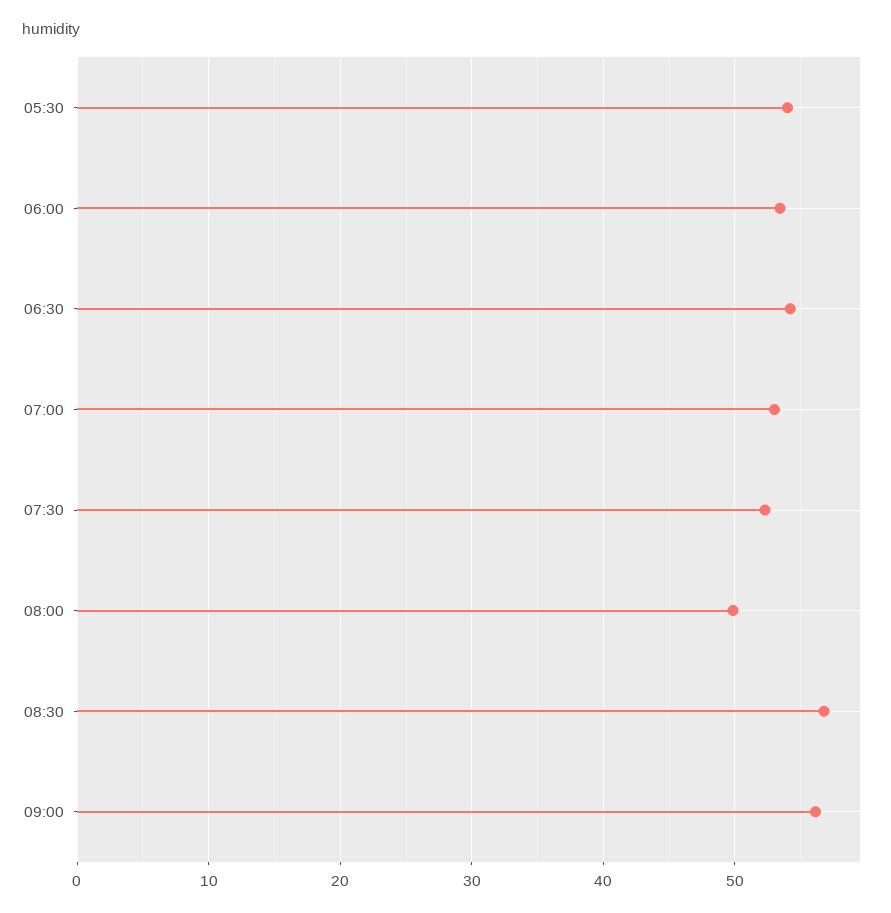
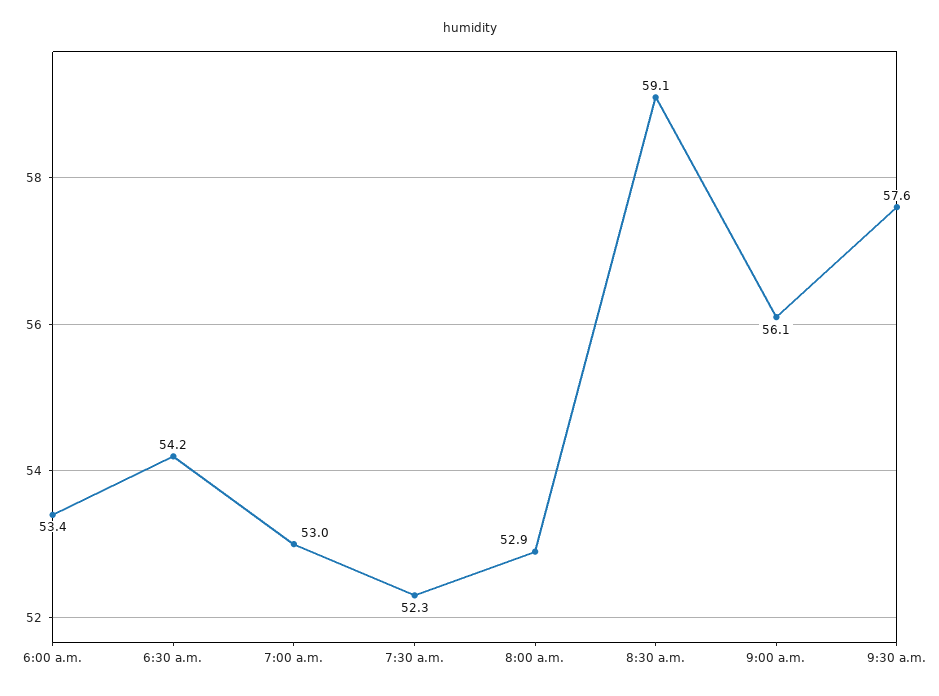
05:30: 54 -> none
08:00: 50 -> 52.9
08:30: 57 -> 59.1
9:30 a.m.: none -> 57.6

